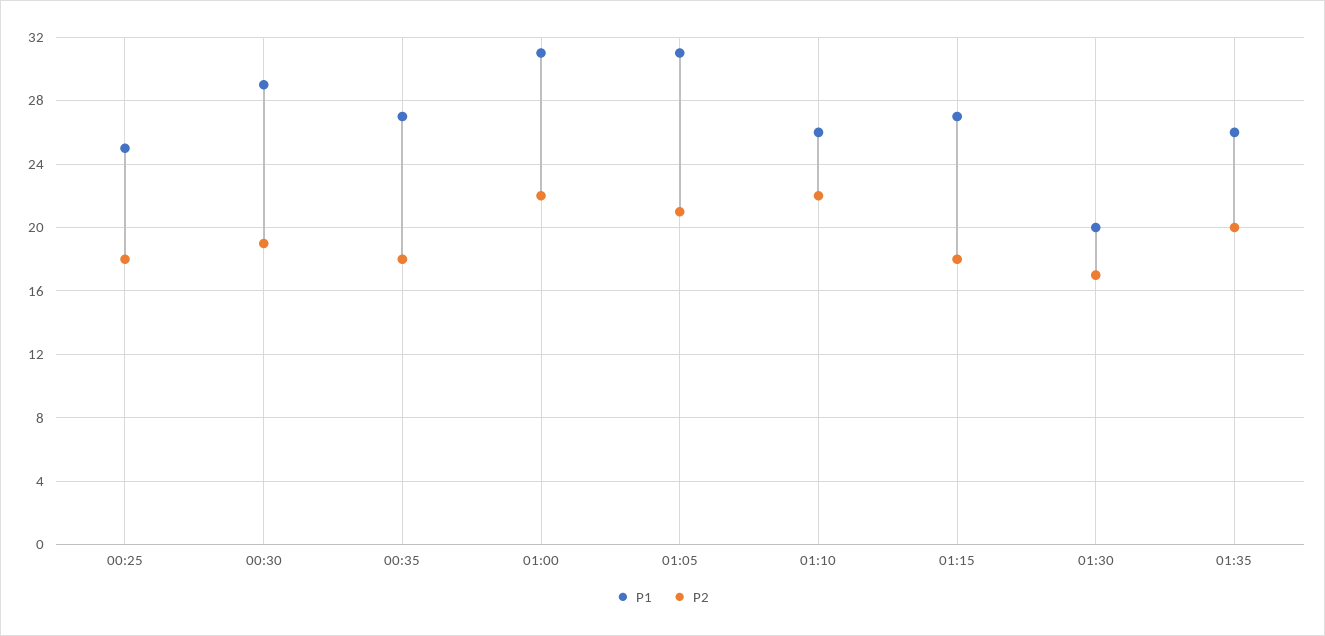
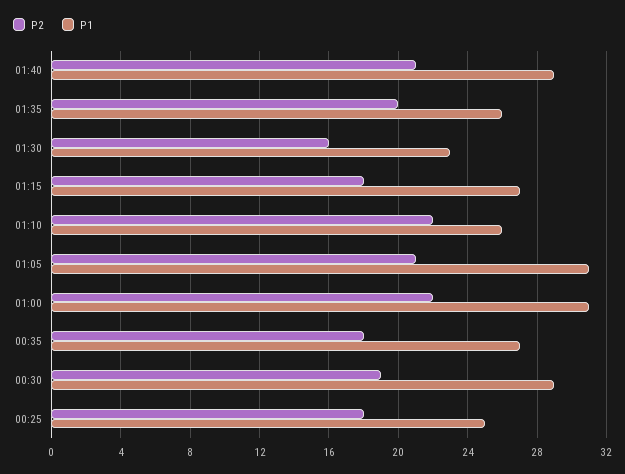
P1, 01:30: 20 -> 23
P2, 01:30: 17 -> 16
P2, 01:40: none -> 21
P1, 01:40: none -> 29

